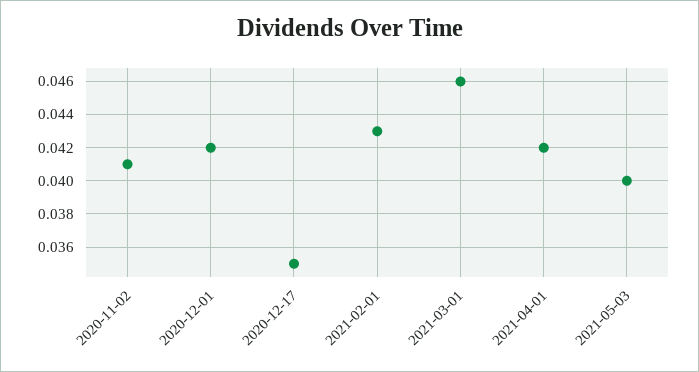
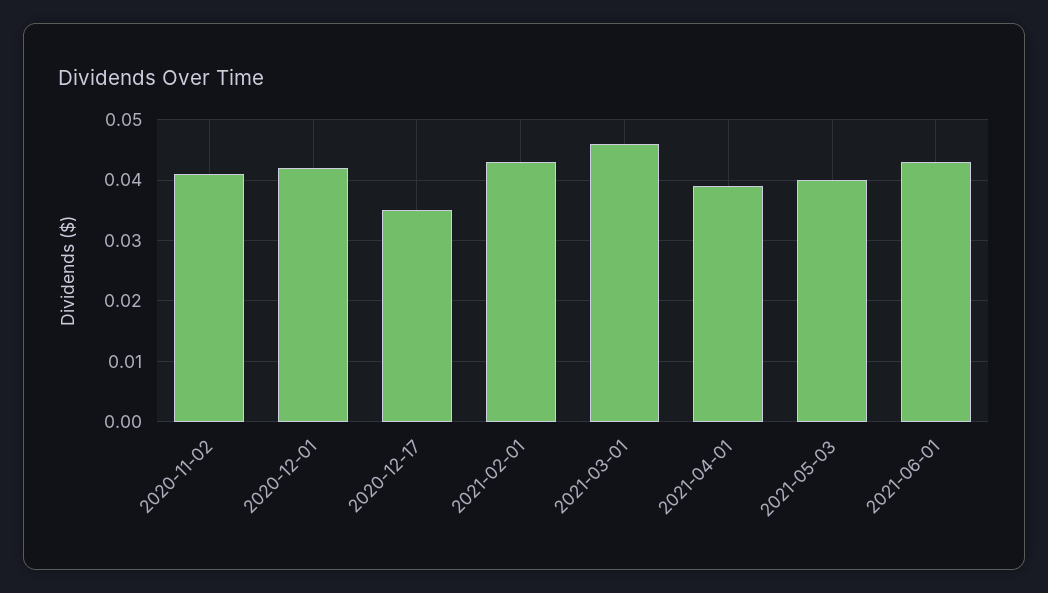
2021-04-01: 0.042 -> 0.039
2021-06-01: none -> 0.043

